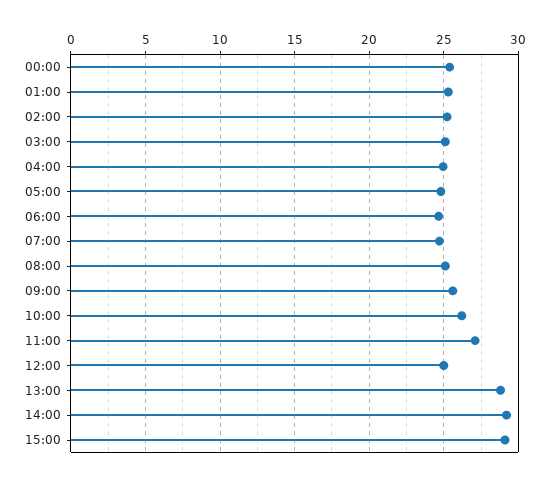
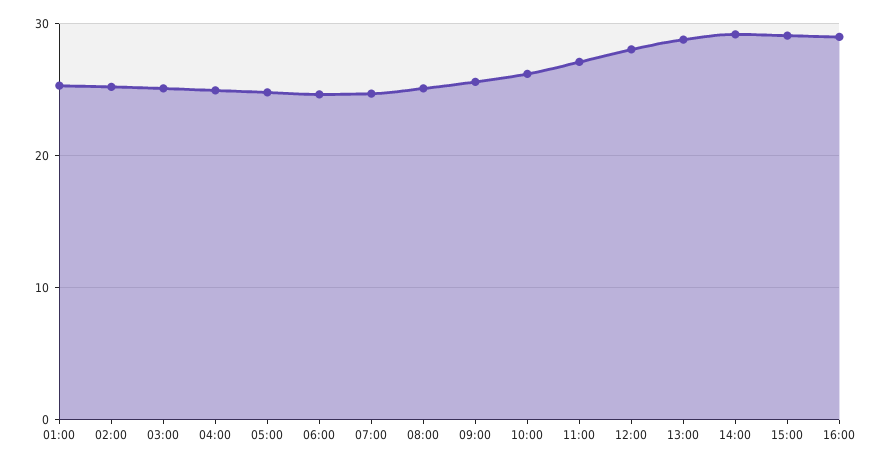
00:00: 25.5 -> none
12:00: 25 -> 28
16:00: none -> 29

